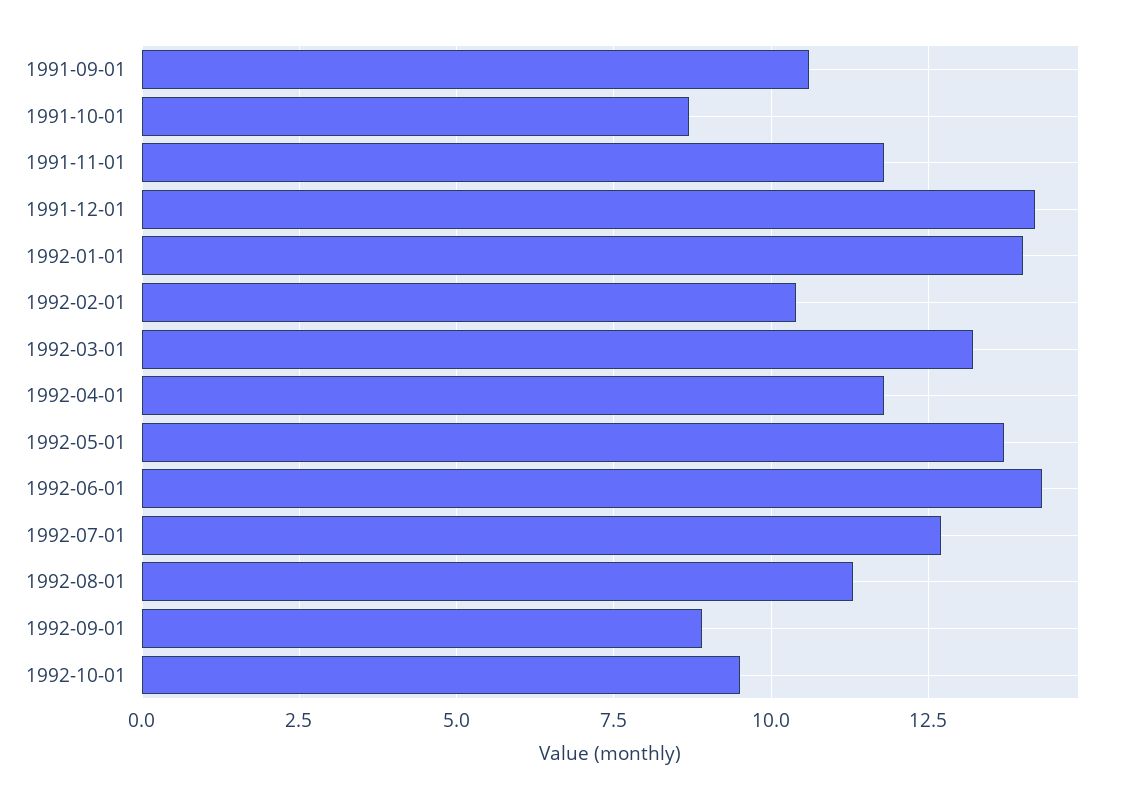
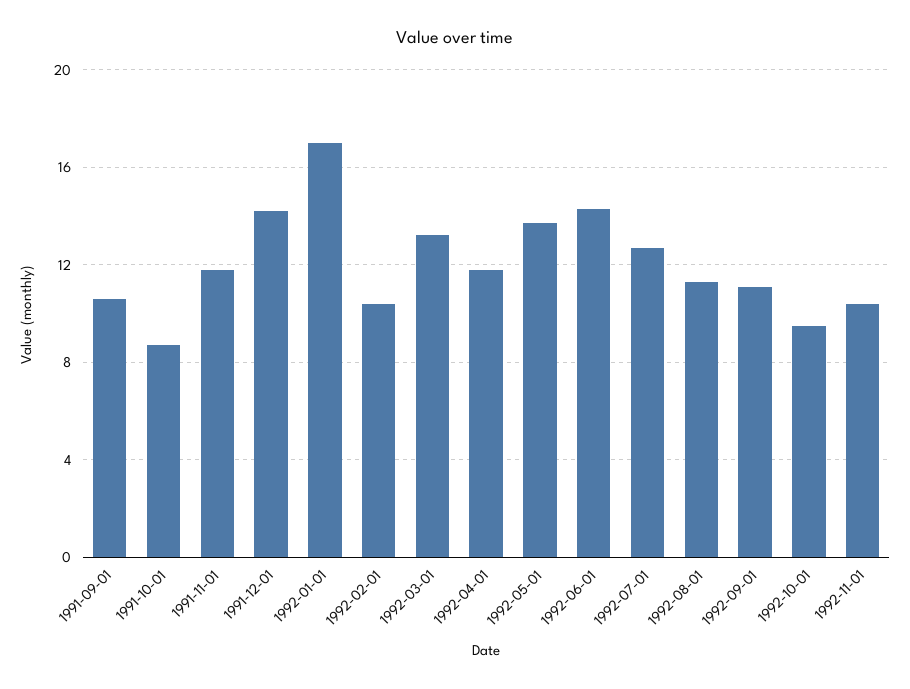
1992-01-01: 14 -> 17
1992-09-01: 9 -> 11
1992-11-01: none -> 10.5

